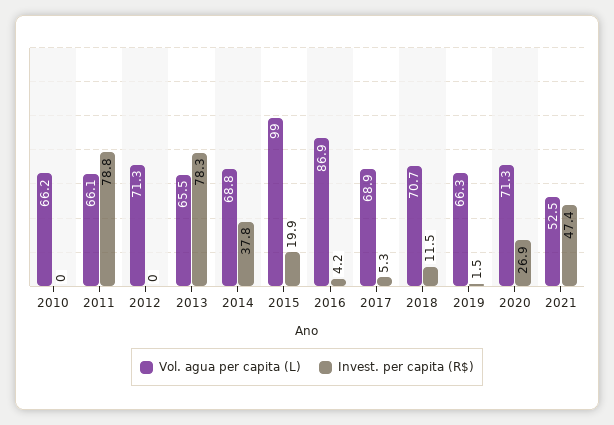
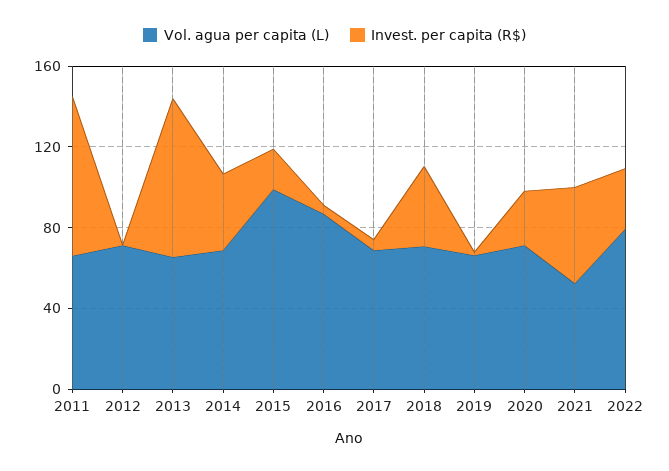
Vol. agua per capita (L), 2010: 66.2 -> none
Invest. per capita (R$), 2010: 0 -> none
Invest. per capita (R$), 2018: 11.5 -> 40
Vol. agua per capita (L), 2022: none -> 80
Invest. per capita (R$), 2022: none -> 30

